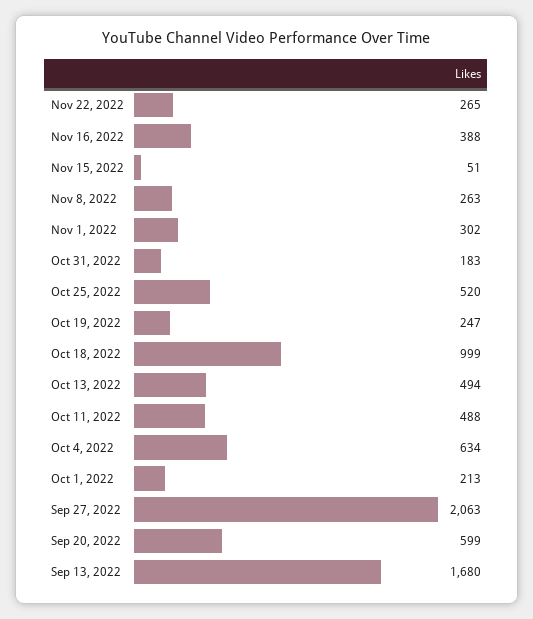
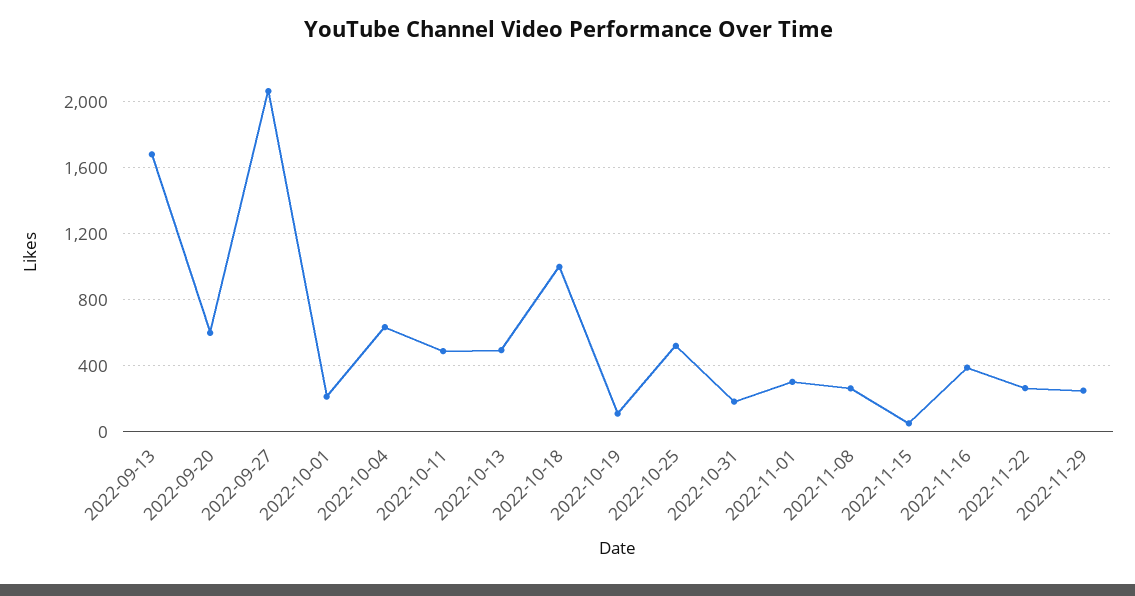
Oct 19, 2022: 247 -> 100
2022-11-29: none -> 250

